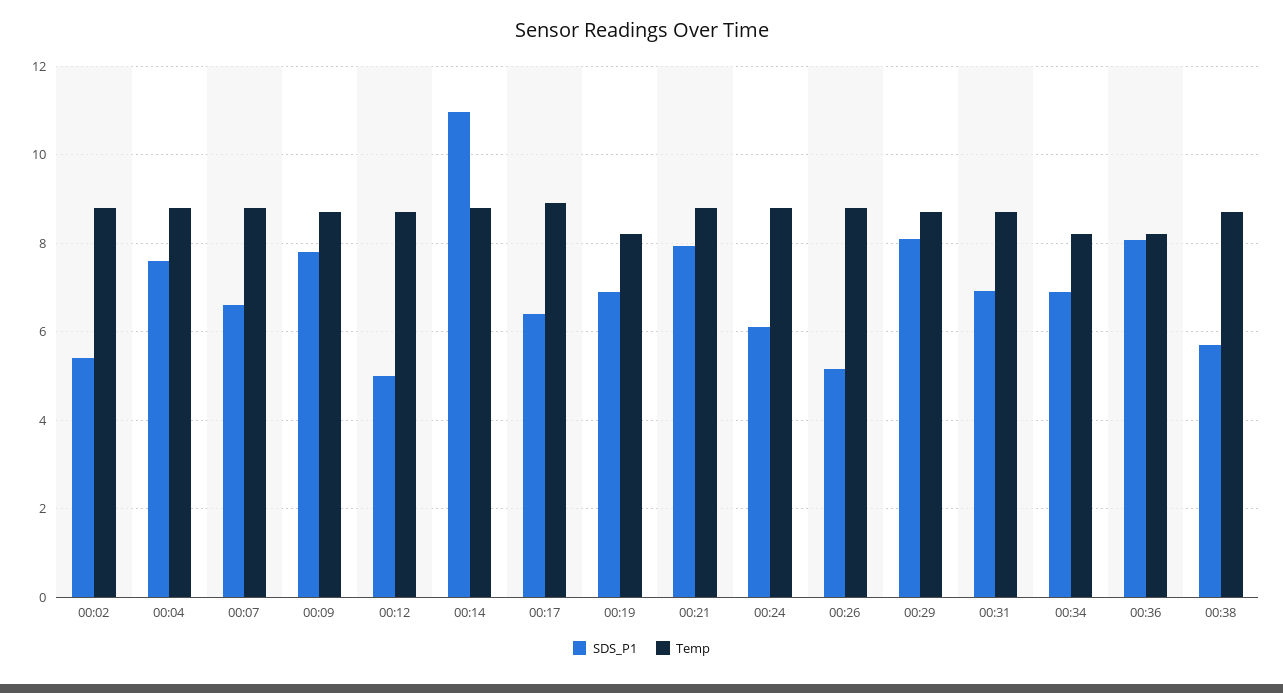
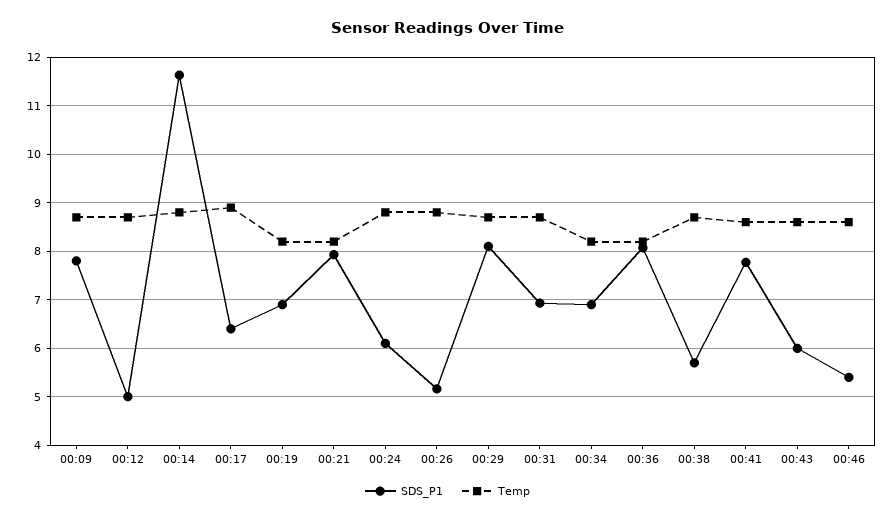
SDS_P1, 00:02: 5.4 -> none
Temp, 00:02: 8.8 -> none
SDS_P1, 00:04: 7.6 -> none
Temp, 00:04: 8.8 -> none
SDS_P1, 00:07: 6.6 -> none
Temp, 00:07: 8.8 -> none
SDS_P1, 00:14: 11 -> 11.6
Temp, 00:21: 8.8 -> 8.2
SDS_P1, 00:41: none -> 7.8
Temp, 00:41: none -> 8.6
SDS_P1, 00:43: none -> 6
Temp, 00:43: none -> 8.6
SDS_P1, 00:46: none -> 5.4
Temp, 00:46: none -> 8.6

